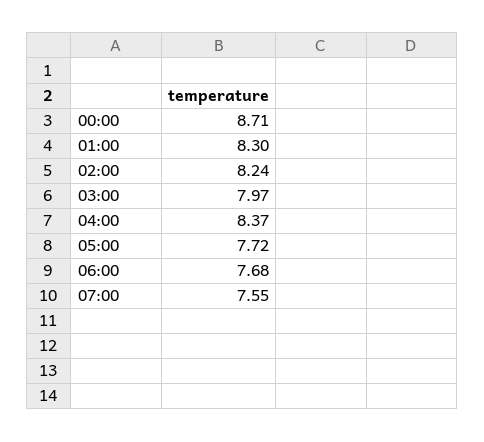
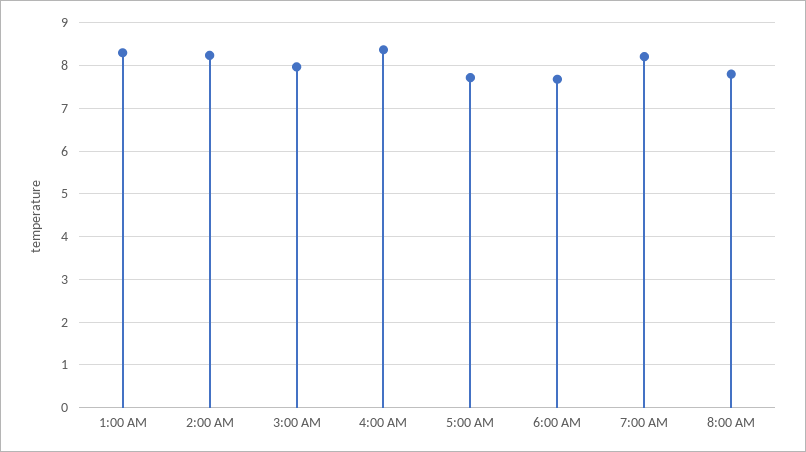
00:00: 8.71 -> none
07:00: 7.55 -> 8.2
8:00 AM: none -> 7.8

